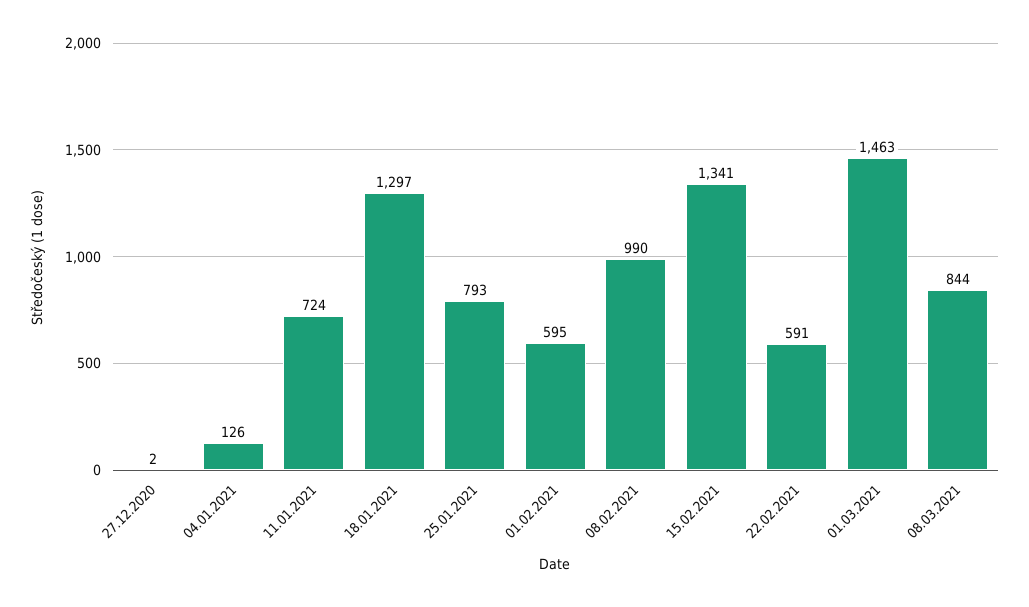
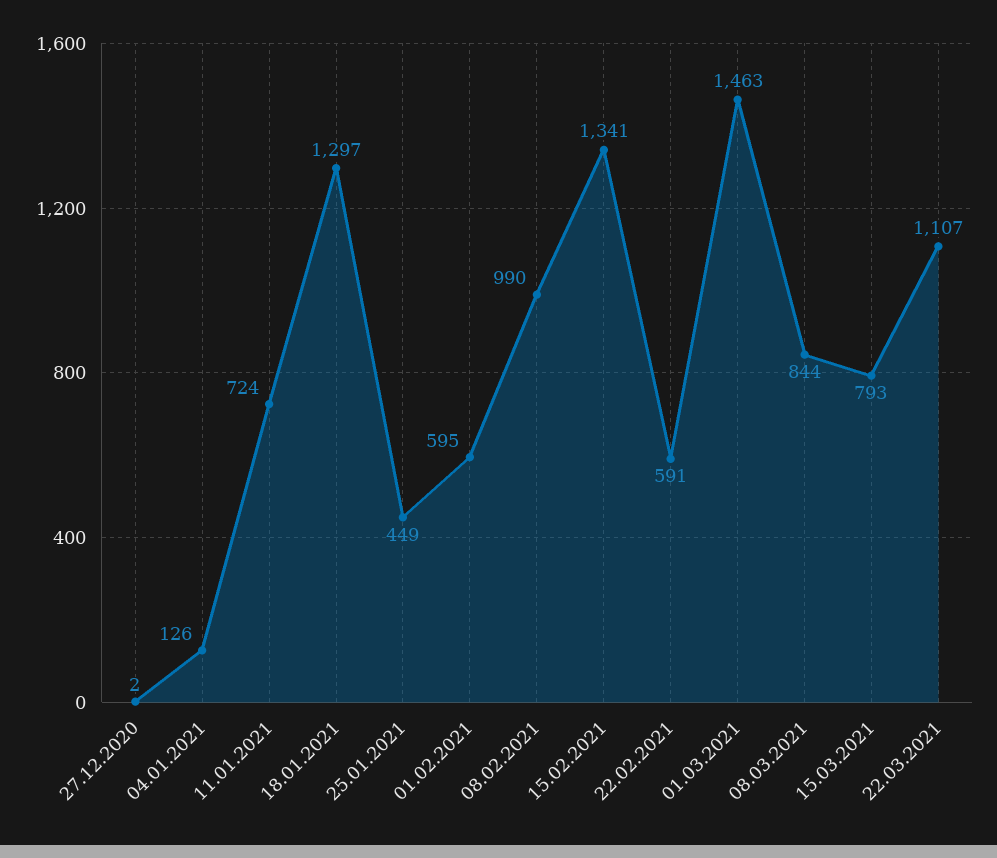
25.01.2021: 793 -> 449
15.03.2021: none -> 793
22.03.2021: none -> 1107

